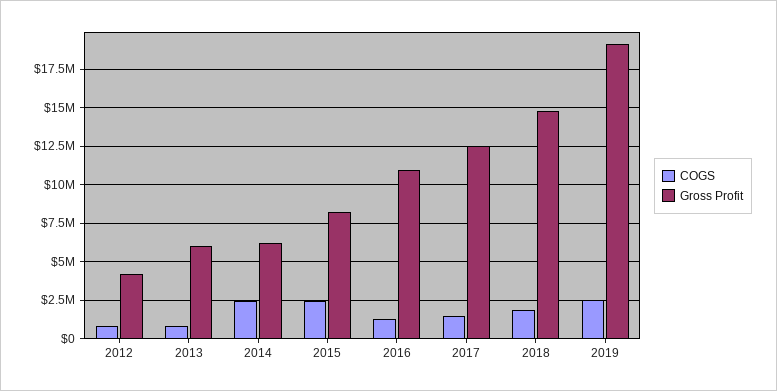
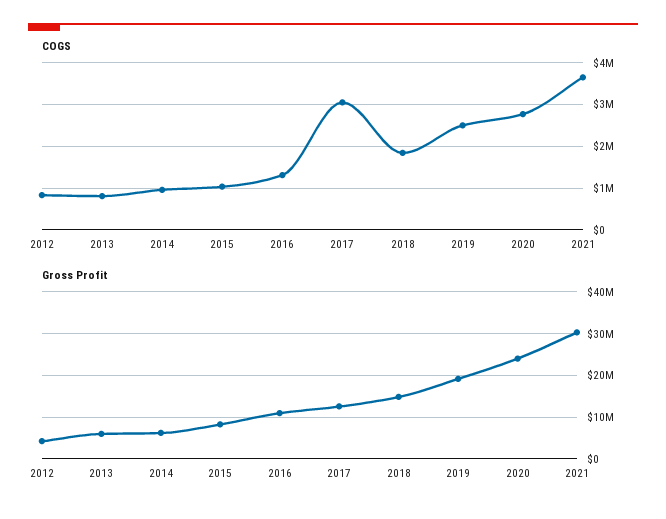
COGS, 2014: 2500000 -> 1000000
COGS, 2015: 2500000 -> 1000000
COGS, 2017: 1500000 -> 3000000
COGS, 2020: none -> 2800000
COGS, 2021: none -> 3600000
Gross Profit, 2020: none -> 24000000
Gross Profit, 2021: none -> 30000000

